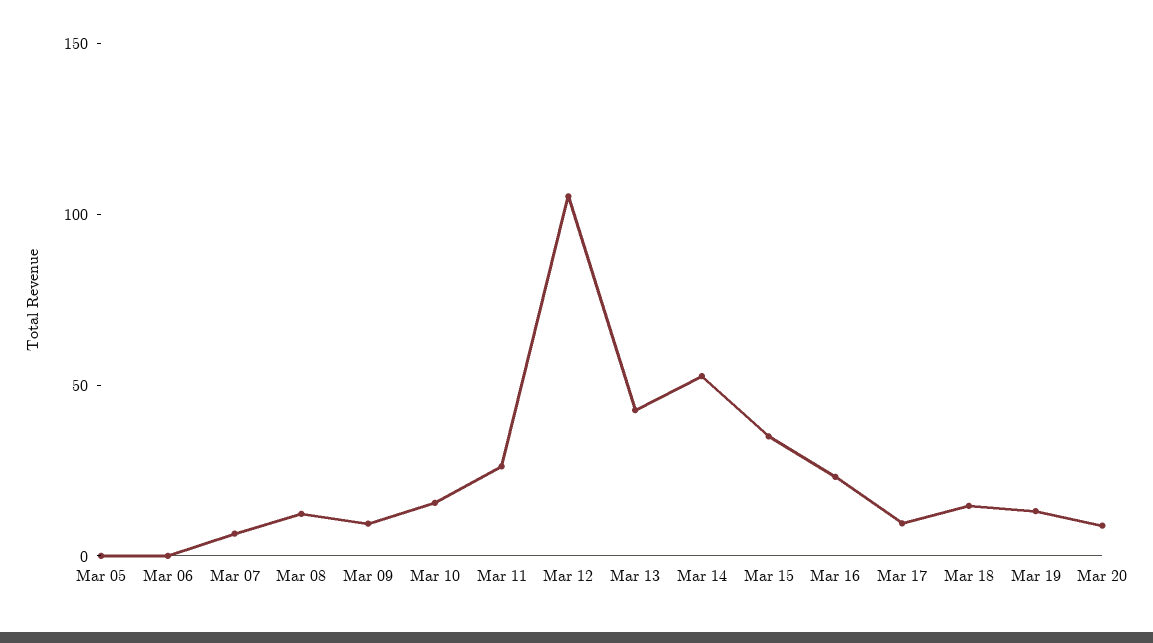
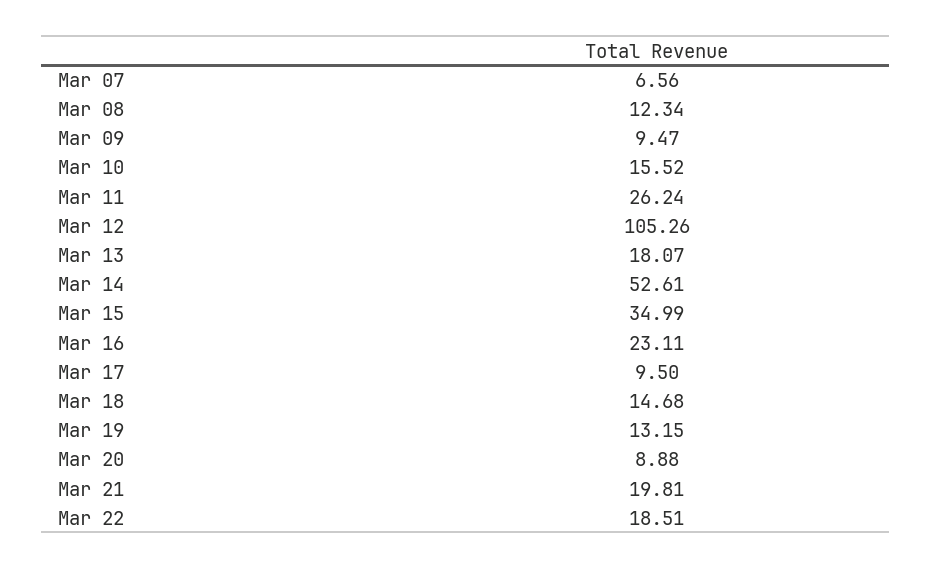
Mar 05: 0 -> none
Mar 06: 0 -> none
Mar 13: 40 -> 18.07
Mar 21: none -> 19.81
Mar 22: none -> 18.51

